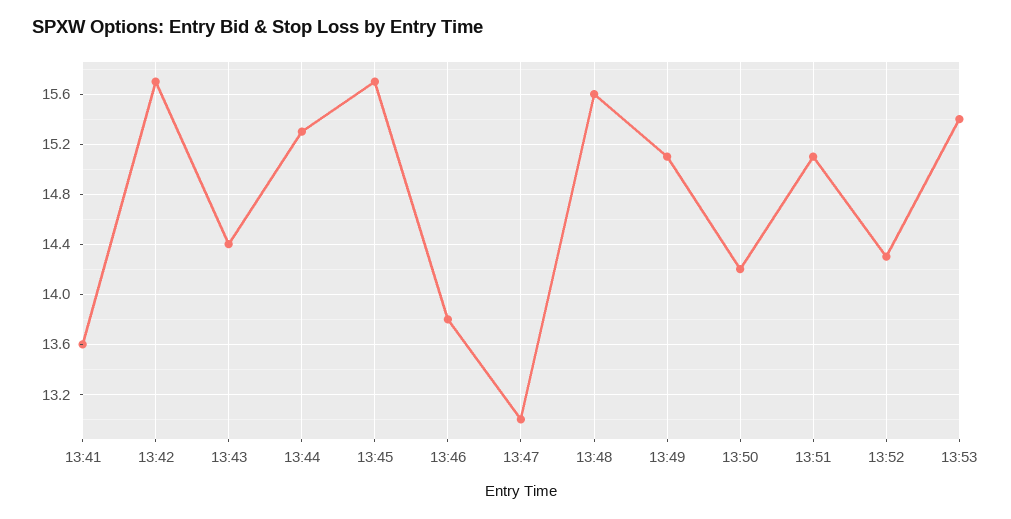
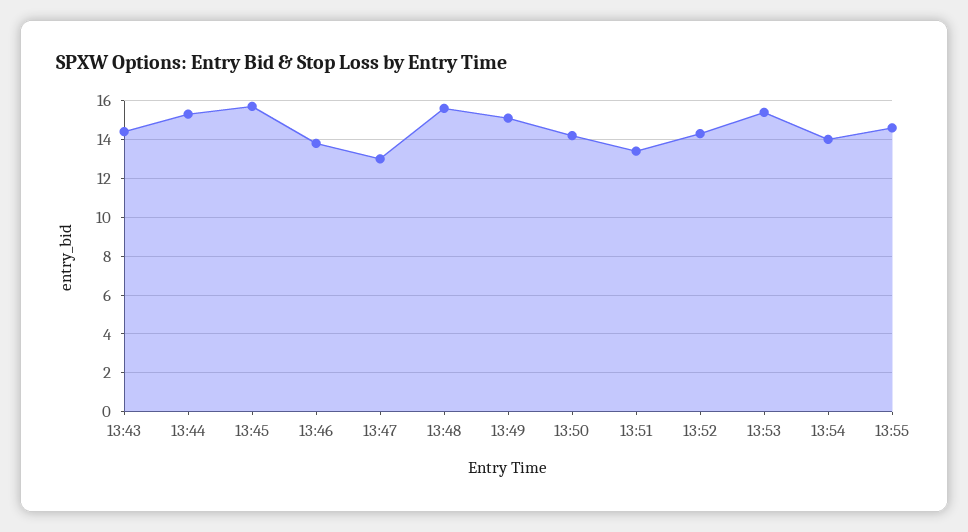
13:41: 13.6 -> none
13:42: 15.7 -> none
13:51: 15.1 -> 13.5
13:54: none -> 14
13:55: none -> 14.5

